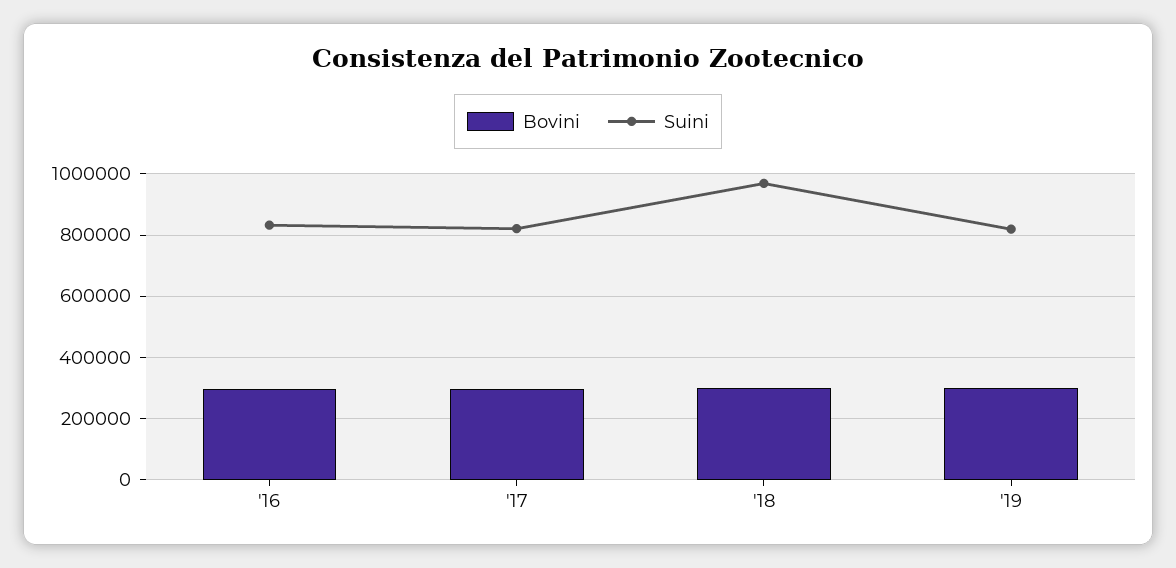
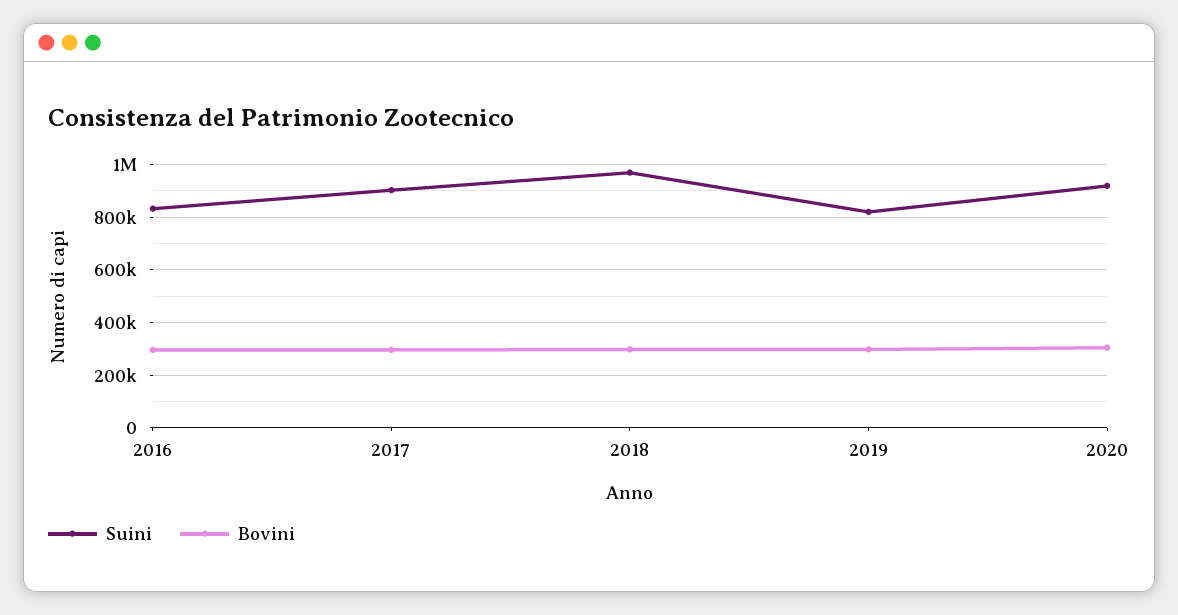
Suini, '17: 820000 -> 900000
Suini, 2020: none -> 925000
Bovini, 2020: none -> 300000

